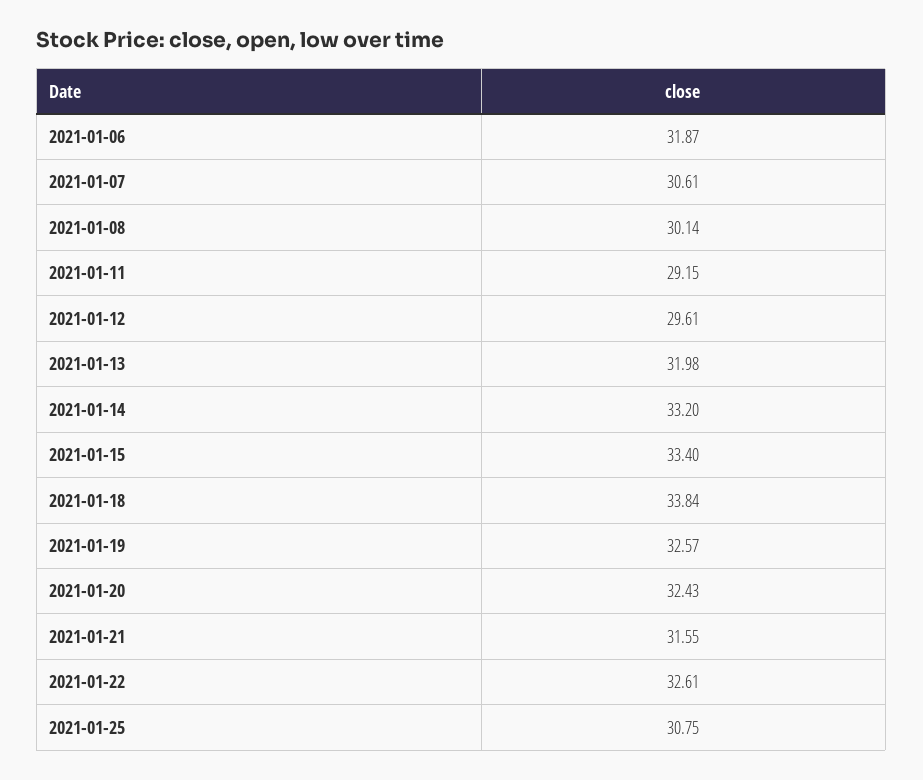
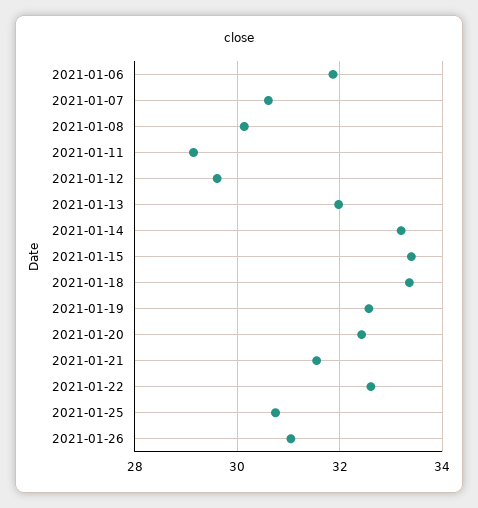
2021-01-18: 33.84 -> 33.4
2021-01-26: none -> 31

